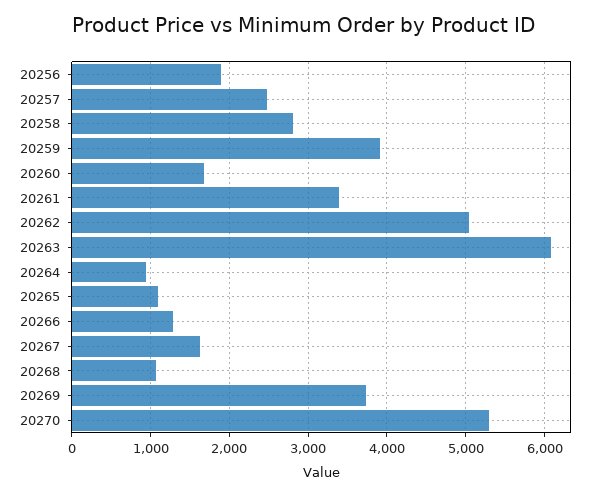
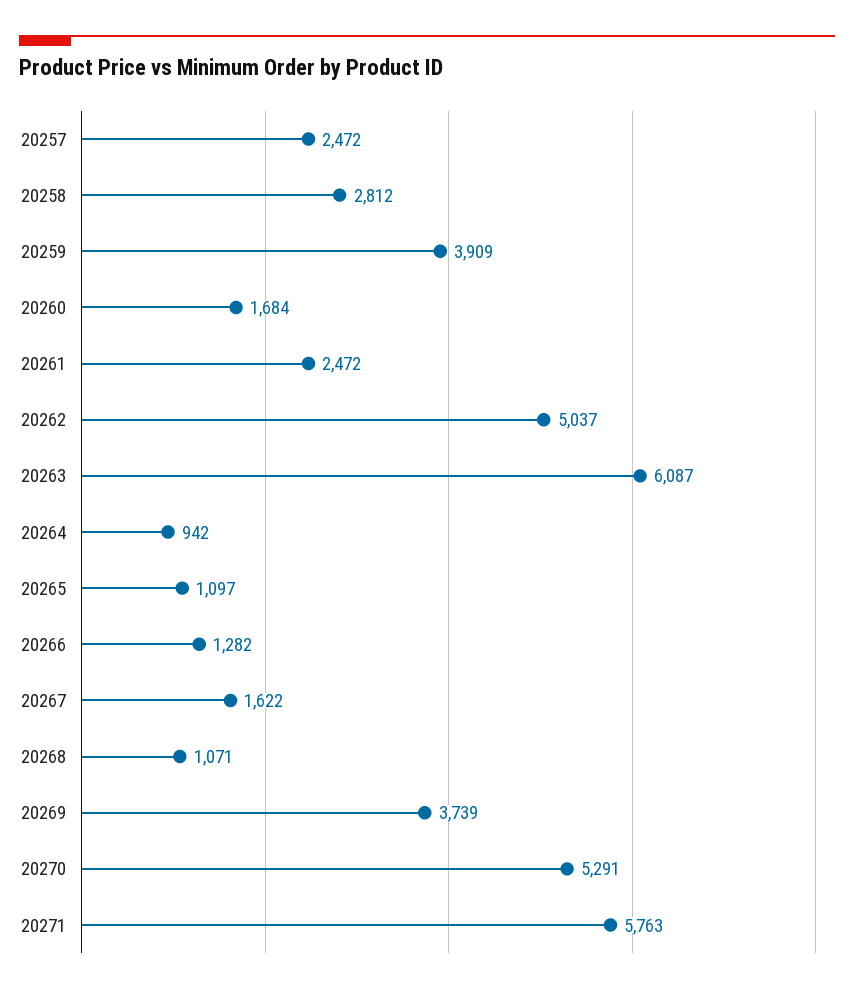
20256: 1900 -> none
20261: 3400 -> 2472
20271: none -> 5763

